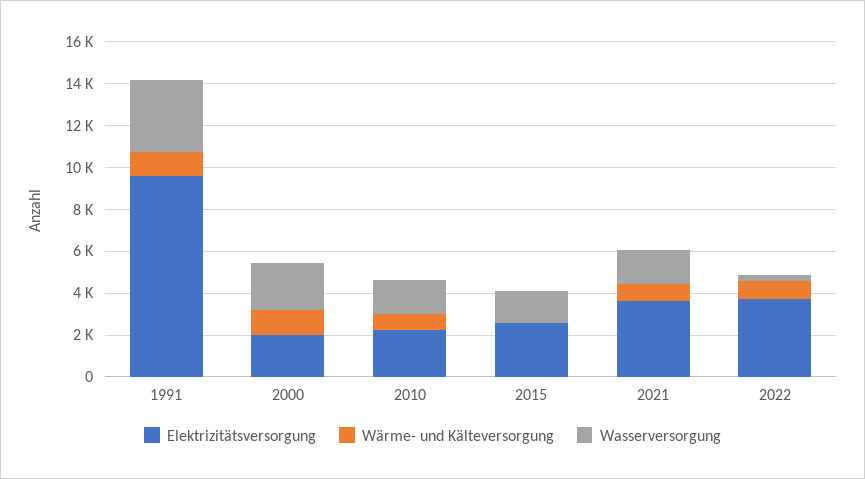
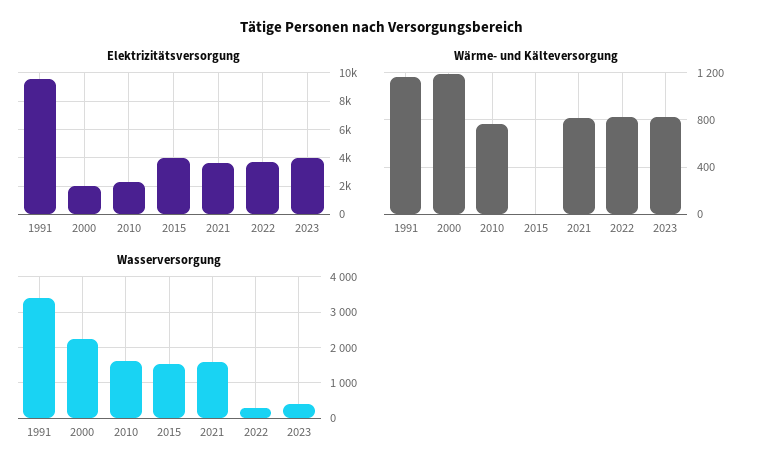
Elektrizitätsversorgung, 2015: 2500 -> 4000
Elektrizitätsversorgung, 2023: none -> 4000
Wärme- und Kälteversorgung, 2023: none -> 800
Wasserversorgung, 2023: none -> 400

